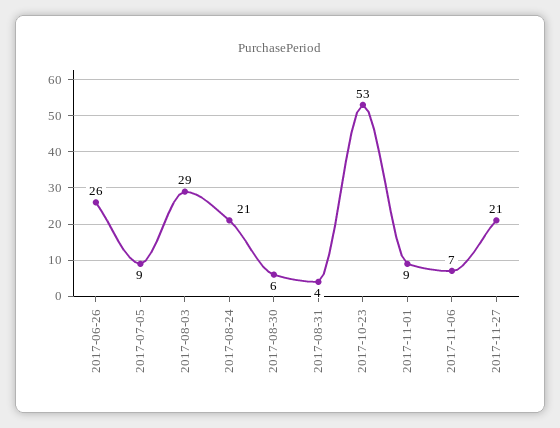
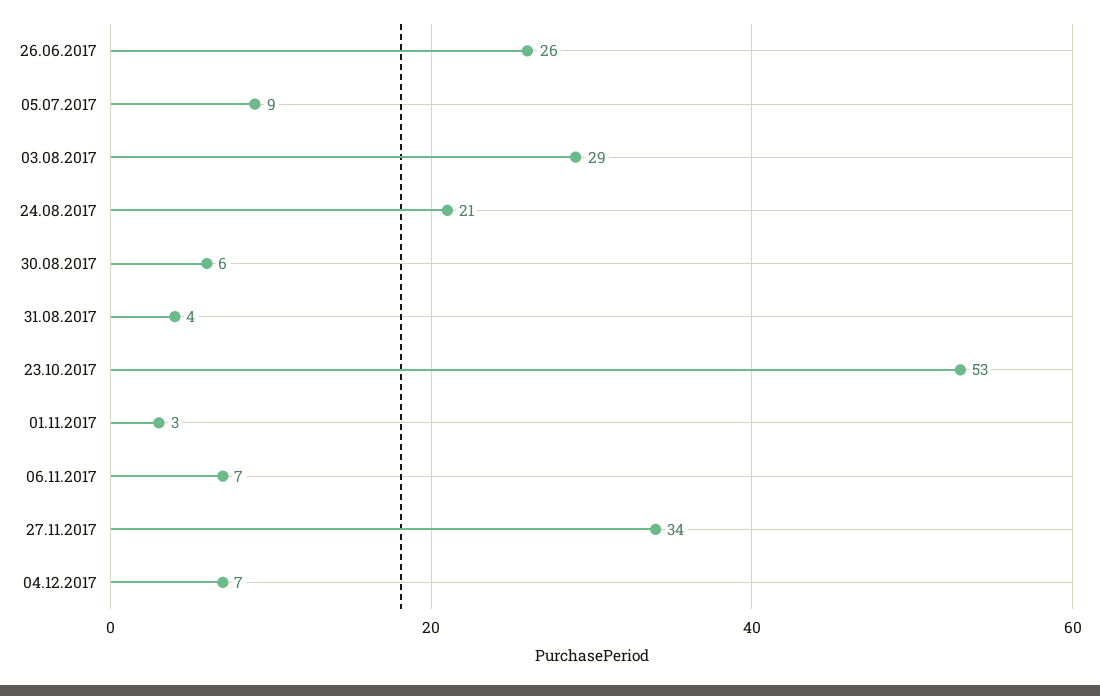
2017-11-01: 9 -> 3
2017-11-27: 21 -> 34
04.12.2017: none -> 7

